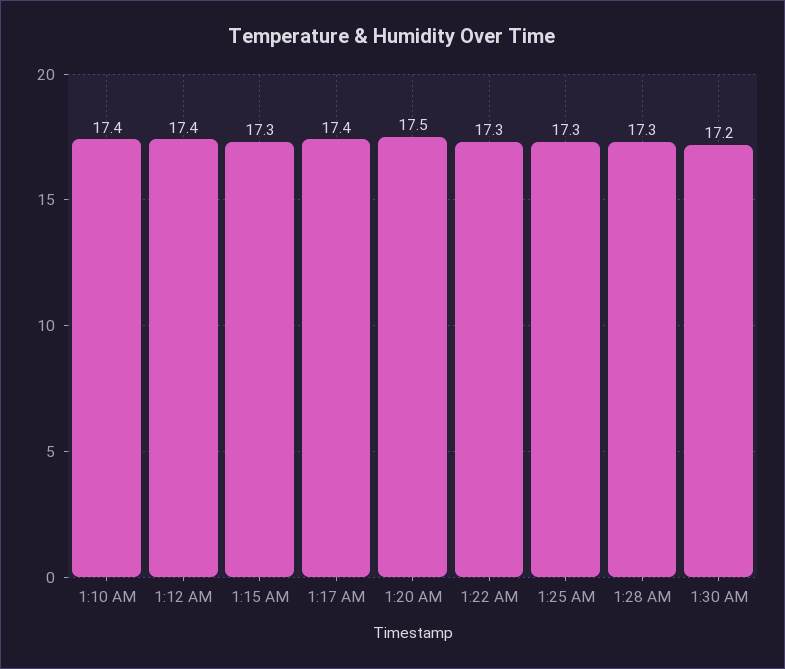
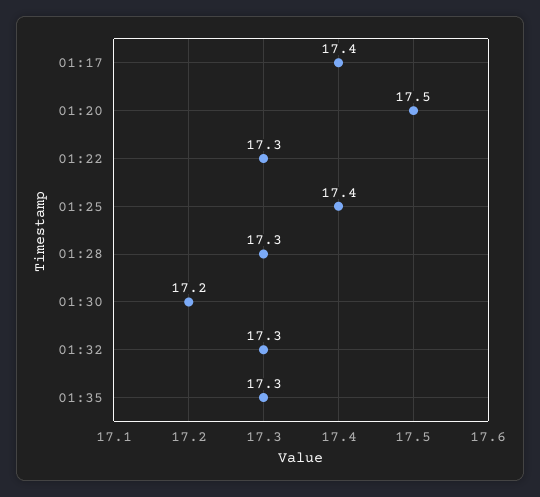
1:10 AM: 17.4 -> none
1:12 AM: 17.4 -> none
1:15 AM: 17.3 -> none
1:25 AM: 17.3 -> 17.4
01:32: none -> 17.3
01:35: none -> 17.3

